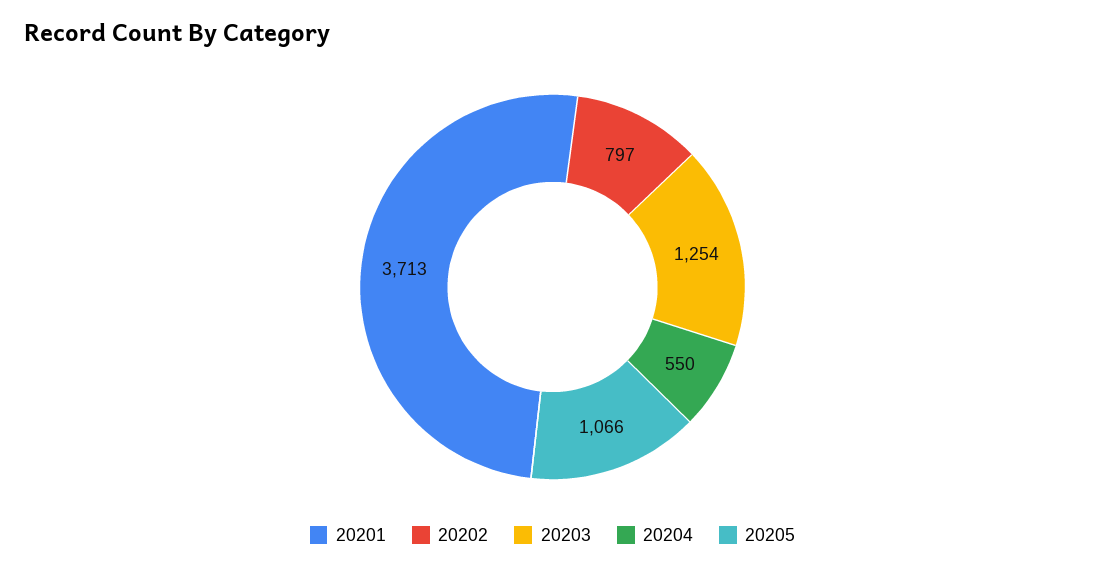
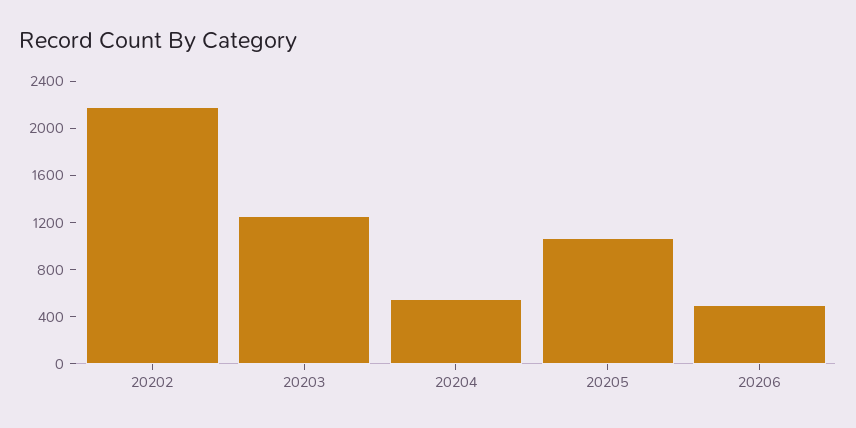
20201: 3713 -> none
20202: 797 -> 2200
20206: none -> 500

